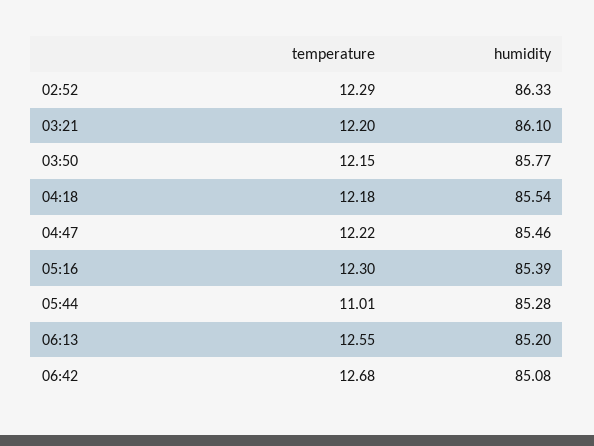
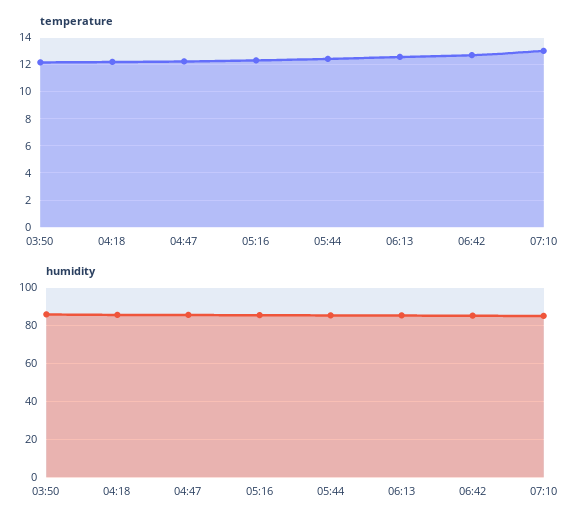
temperature, 02:52: 12.29 -> none
humidity, 02:52: 86.33 -> none
temperature, 03:21: 12.2 -> none
humidity, 03:21: 86.1 -> none
temperature, 05:44: 11.01 -> 12.5
temperature, 07:10: none -> 13
humidity, 07:10: none -> 85

